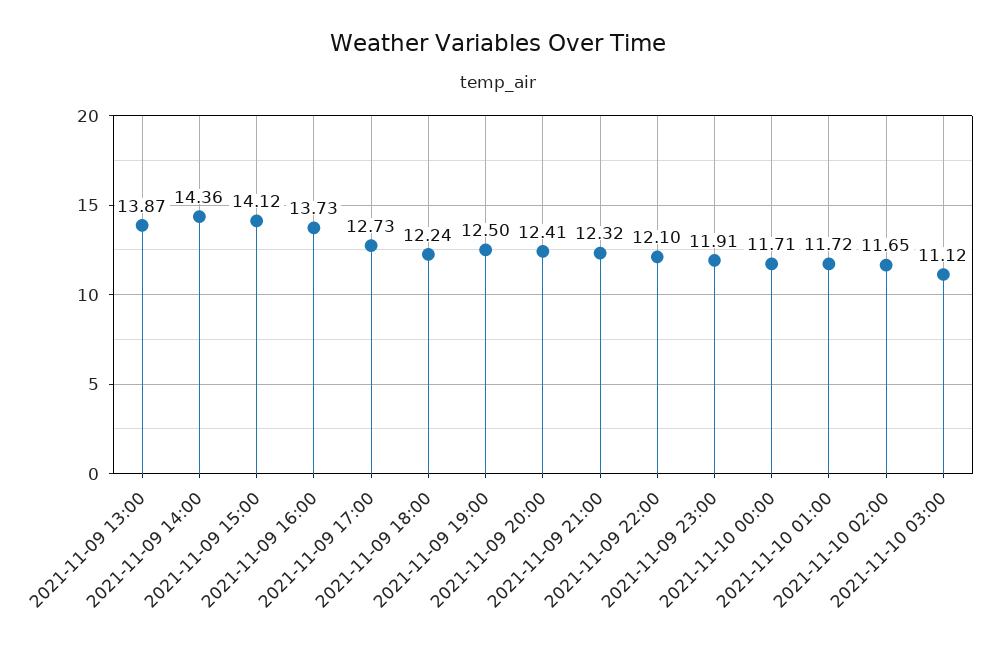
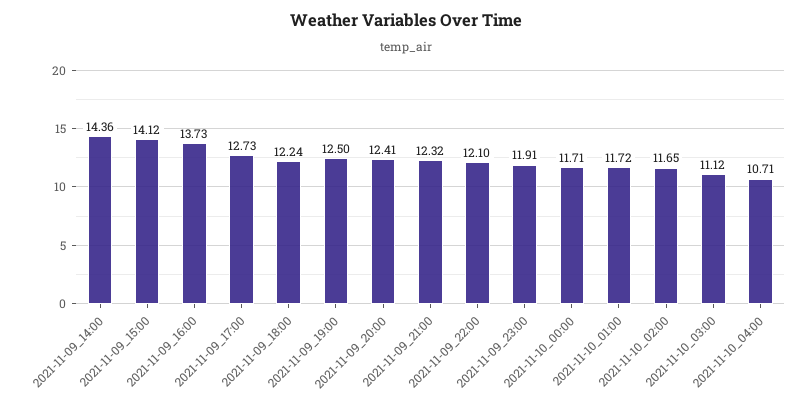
2021-11-09 13:00: 13.87 -> none
2021-11-10_04:00: none -> 10.71

